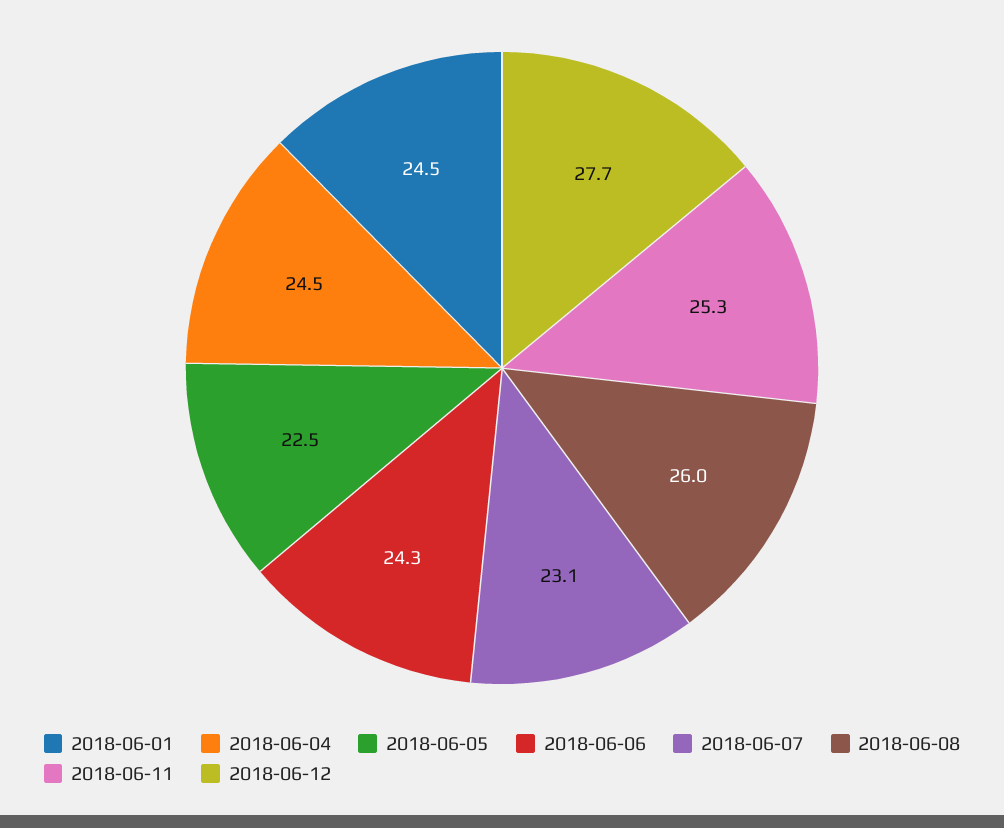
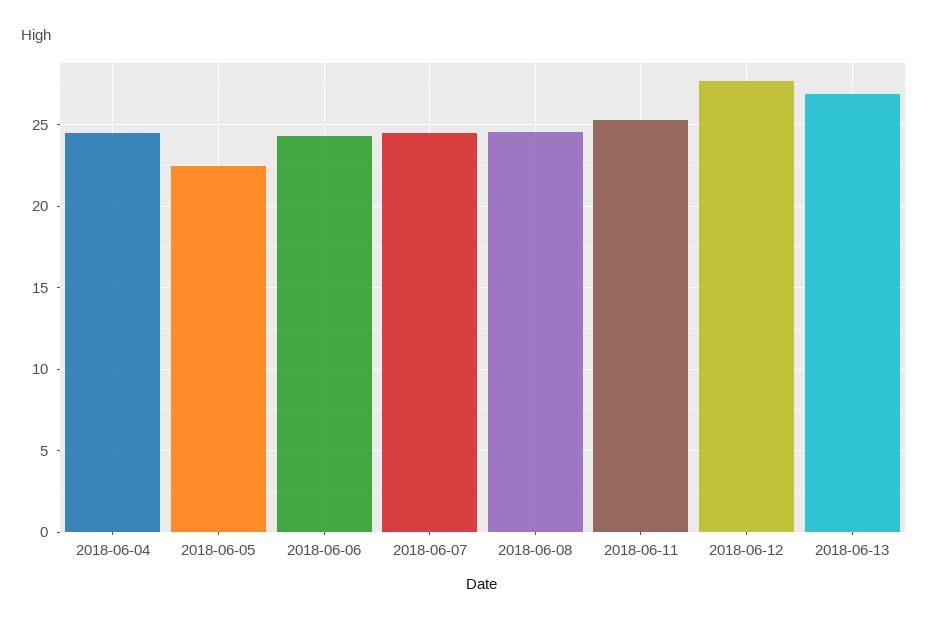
2018-06-01: 24.5 -> none
2018-06-07: 23.1 -> 24.5
2018-06-08: 26 -> 24.5
2018-06-13: none -> 27

